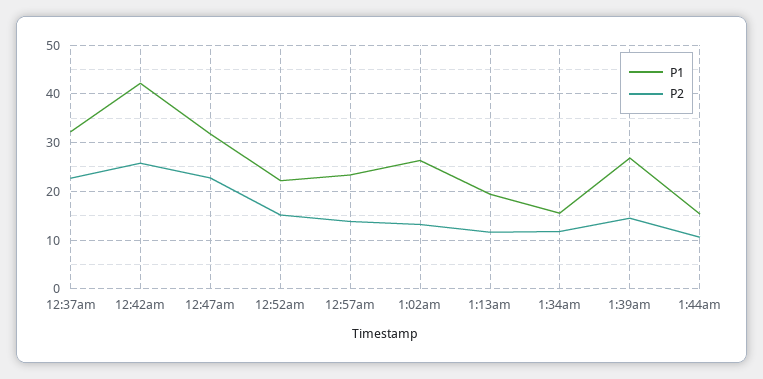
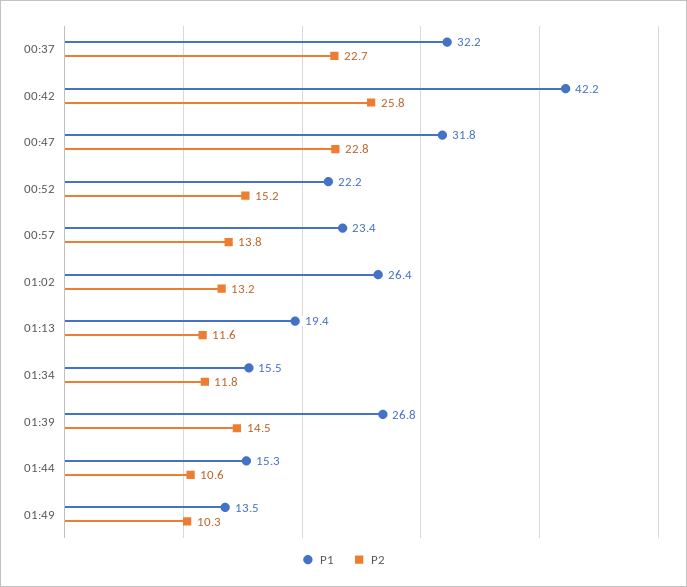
P1, 01:49: none -> 13.5
P2, 01:49: none -> 10.3

